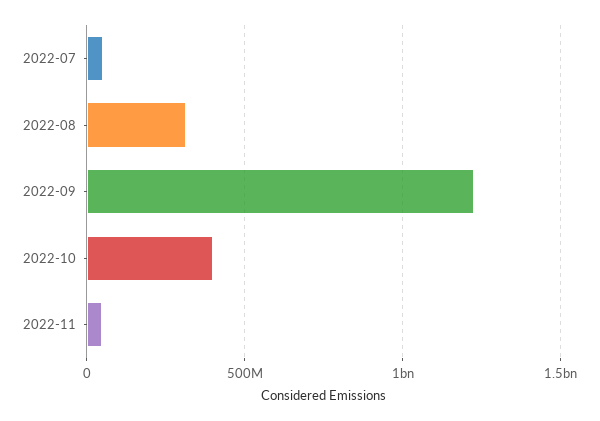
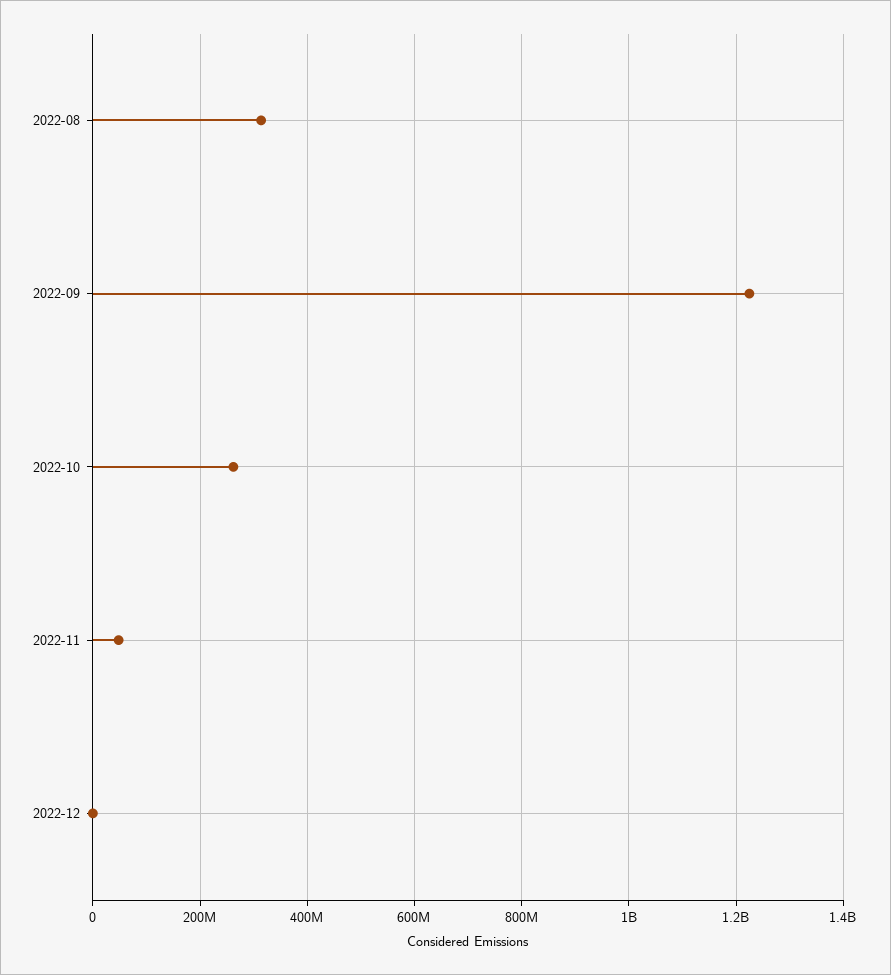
2022-07: 50000000 -> none
2022-10: 400000000 -> 260000000
2022-12: none -> 0

